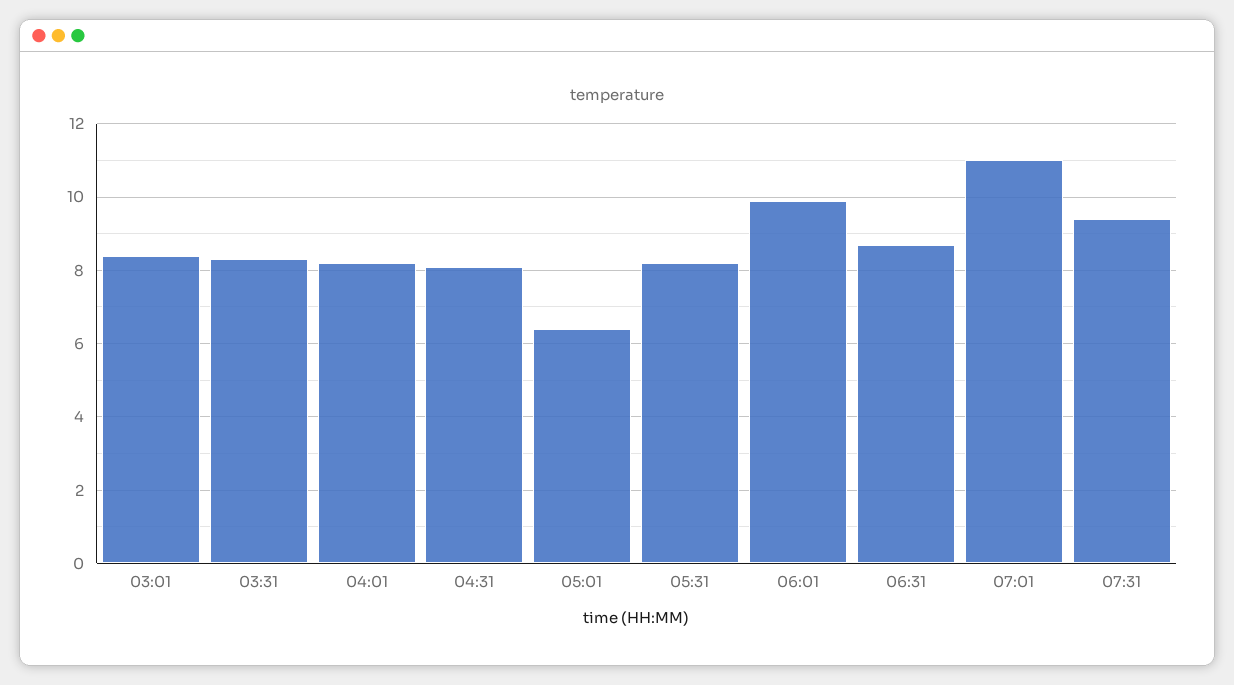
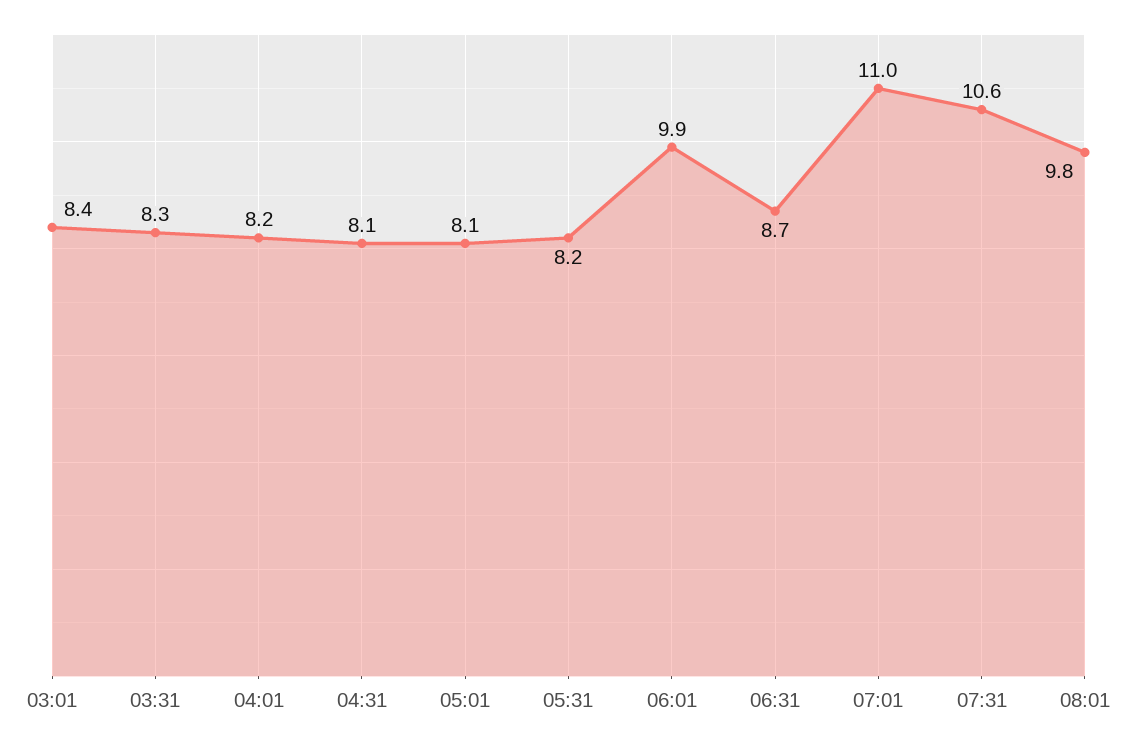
05:01: 6.5 -> 8.1
07:31: 9.5 -> 10.6
08:01: none -> 9.8

